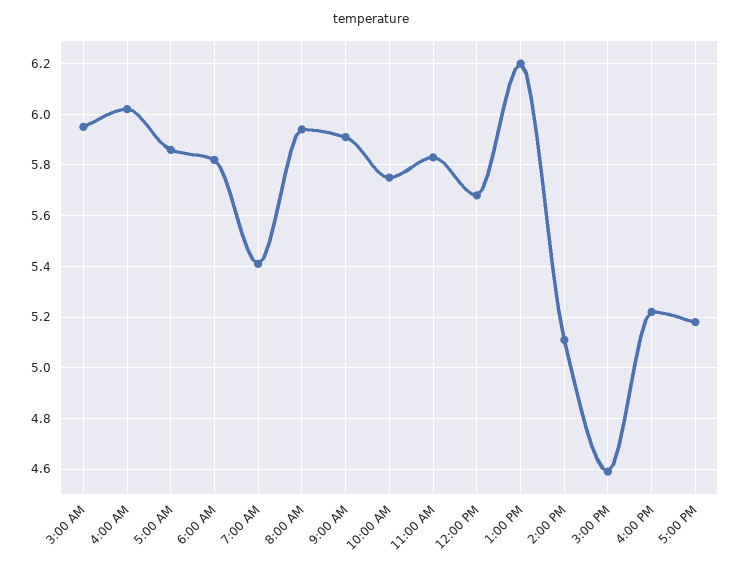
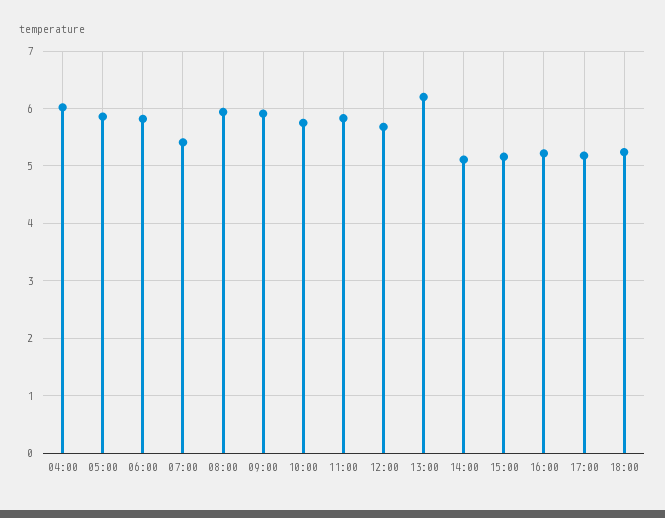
3:00 AM: 5.95 -> none
3:00 PM: 4.6 -> 5.2
18:00: none -> 5.2

